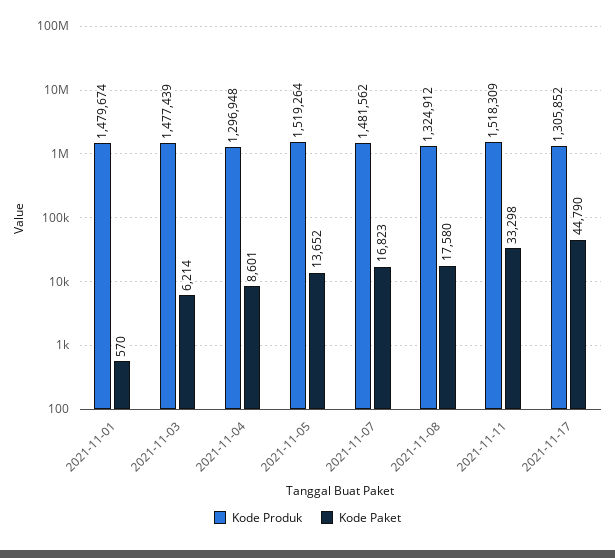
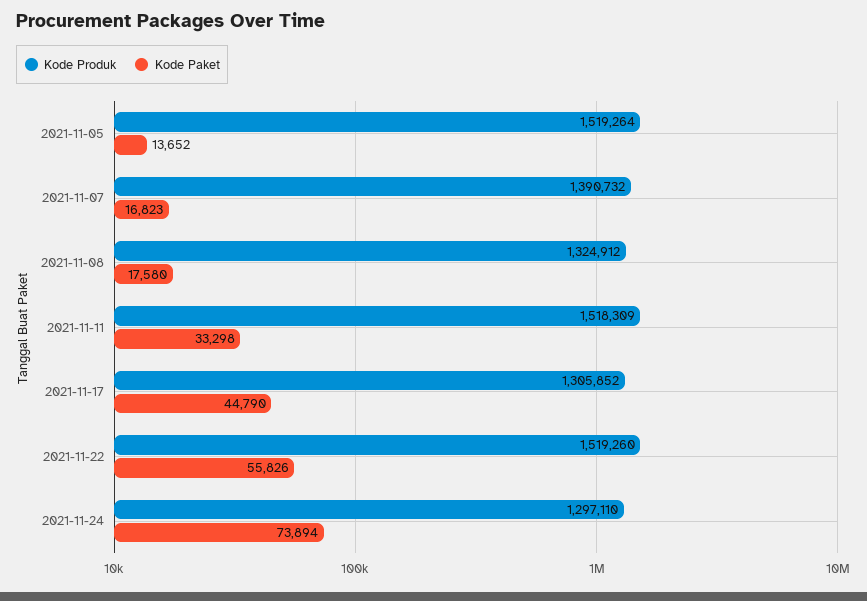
Kode Produk, 2021-11-01: 1479674 -> none
Kode Paket, 2021-11-01: 570 -> none
Kode Produk, 2021-11-03: 1477439 -> none
Kode Paket, 2021-11-03: 6214 -> none
Kode Produk, 2021-11-04: 1296948 -> none
Kode Paket, 2021-11-04: 8601 -> none
Kode Produk, 2021-11-07: 1481562 -> 1390732
Kode Produk, 2021-11-22: none -> 1519260
Kode Paket, 2021-11-22: none -> 55826
Kode Produk, 2021-11-24: none -> 1297110
Kode Paket, 2021-11-24: none -> 73894

